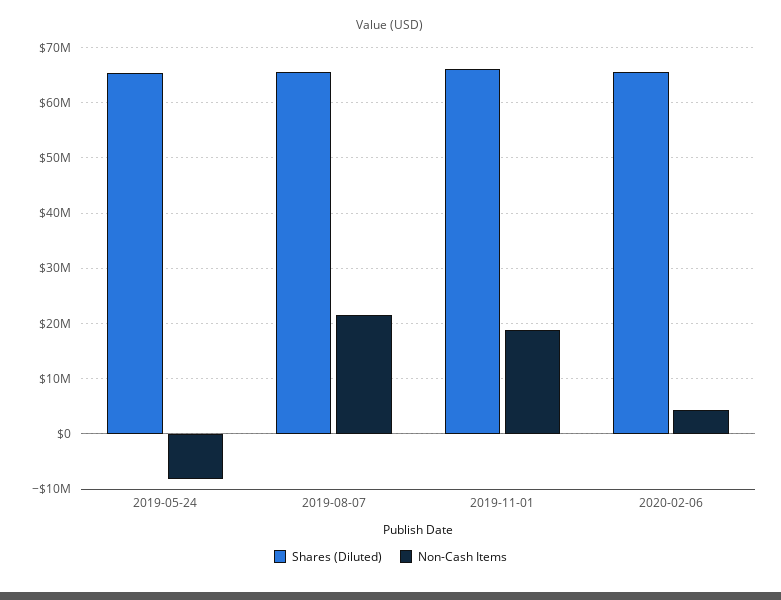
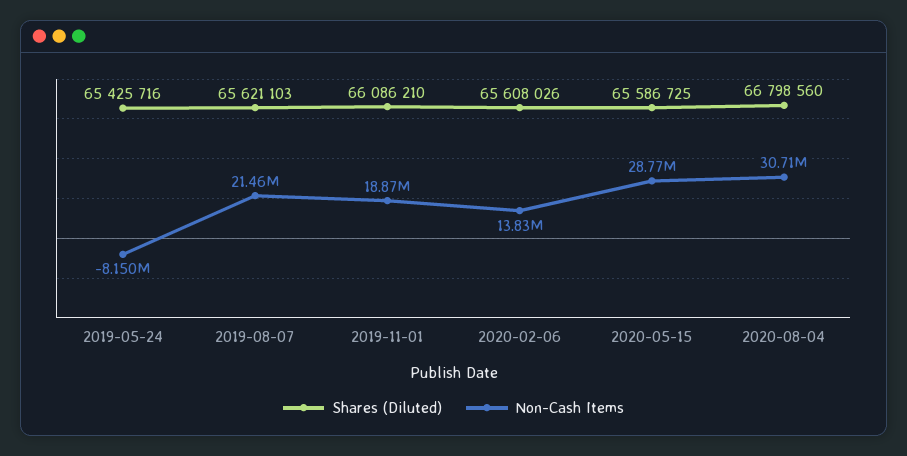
Non-Cash Items, 2020-02-06: 4000000 -> 13830000
Shares (Diluted), 2020-05-15: none -> 65586725
Non-Cash Items, 2020-05-15: none -> 28770000
Shares (Diluted), 2020-08-04: none -> 66798560
Non-Cash Items, 2020-08-04: none -> 30710000

